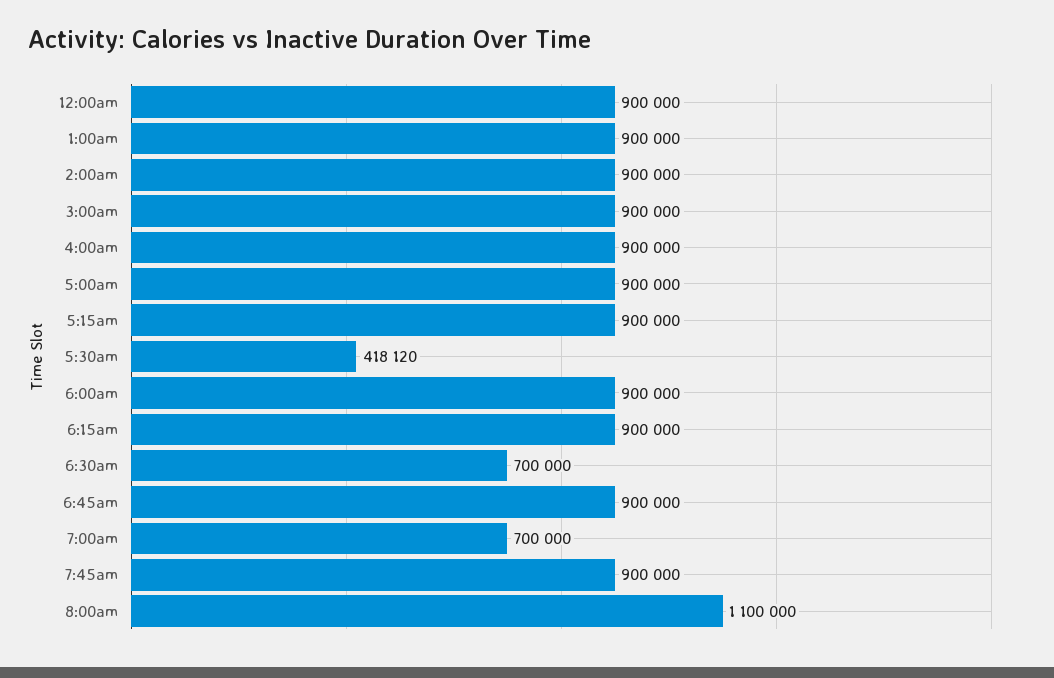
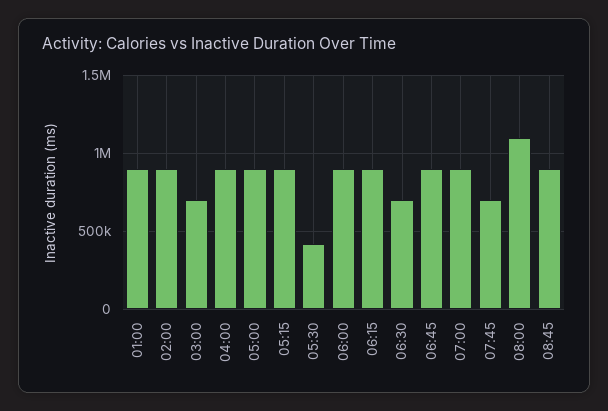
12:00am: 900000 -> none
3:00am: 900000 -> 700000
7:00am: 700000 -> 900000
7:45am: 900000 -> 700000
08:45: none -> 900000

